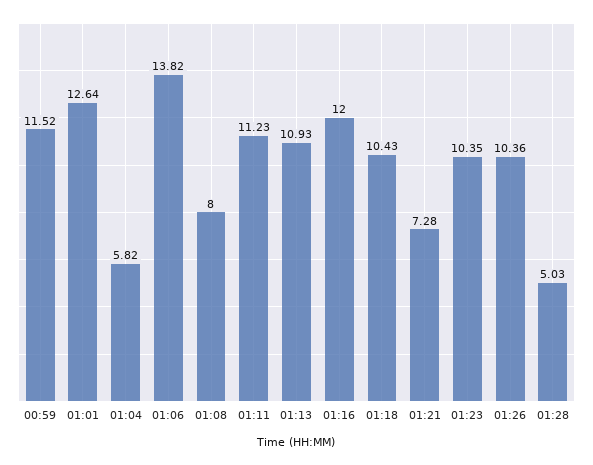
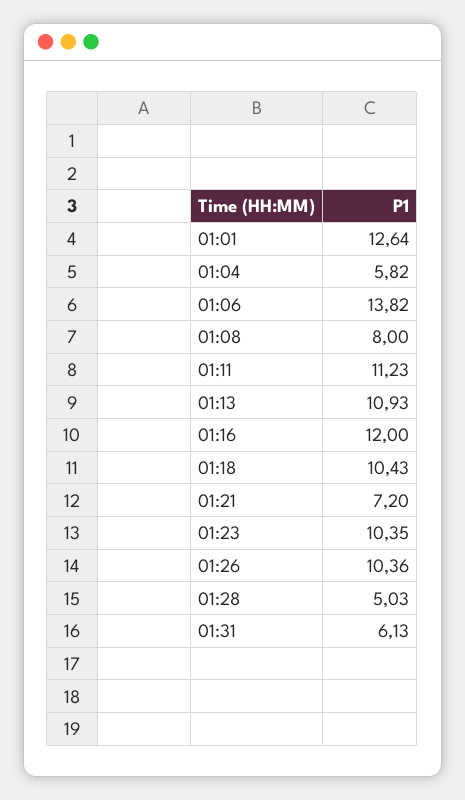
00:59: 11.52 -> none
01:21: 7.28 -> 7.2
01:31: none -> 6.13

